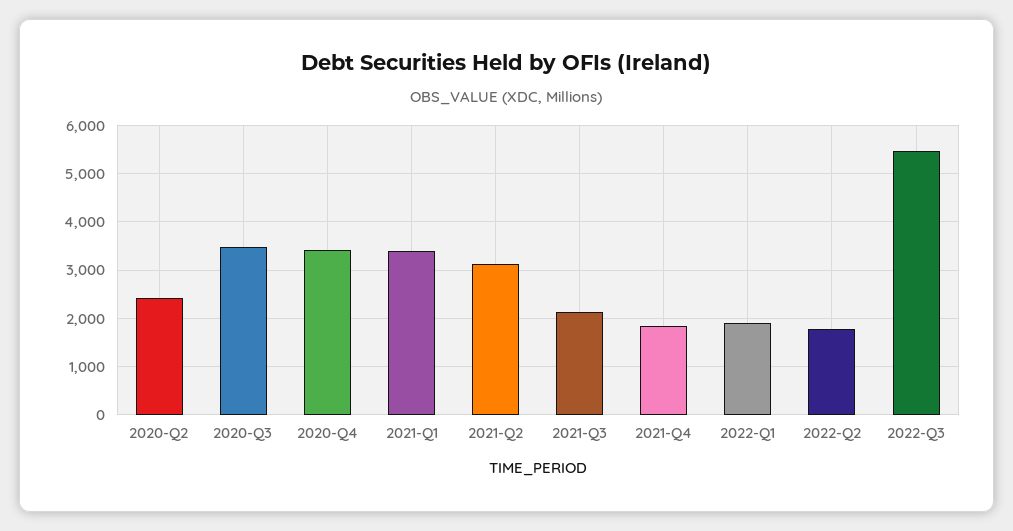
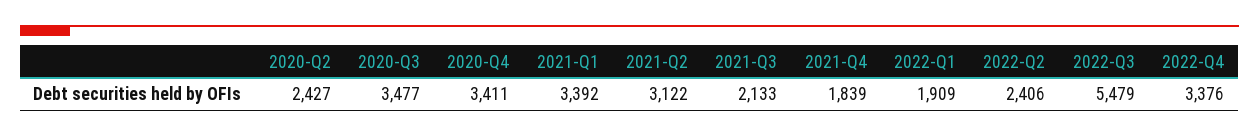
2022-Q2: 1800 -> 2406
2022-Q4: none -> 3376

